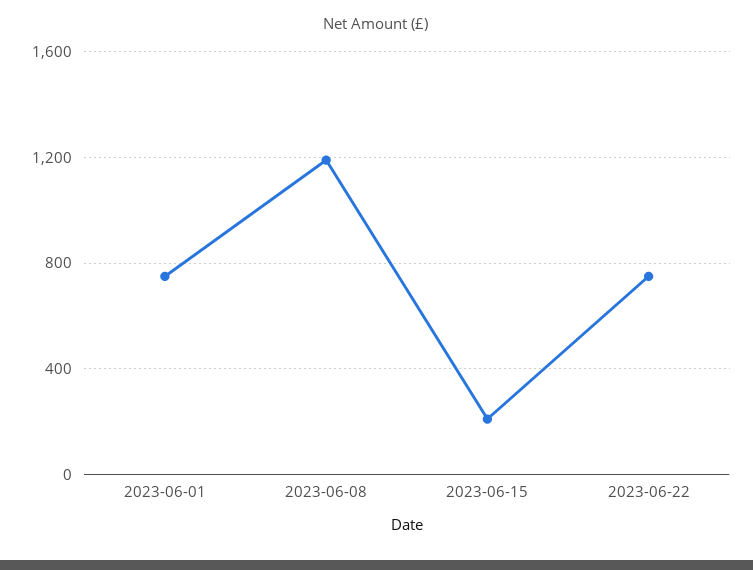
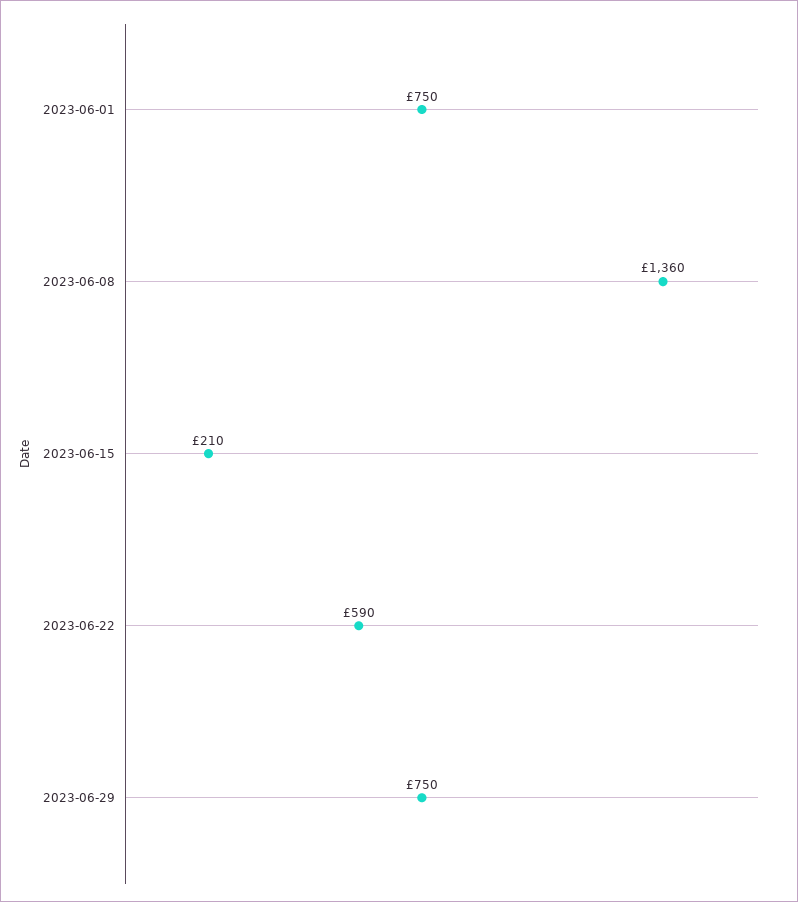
2023-06-08: 1200 -> 1360
2023-06-22: 750 -> 590
2023-06-29: none -> 750

